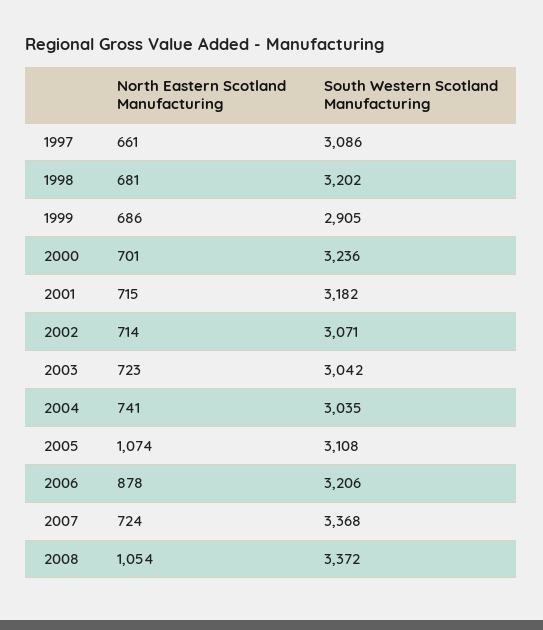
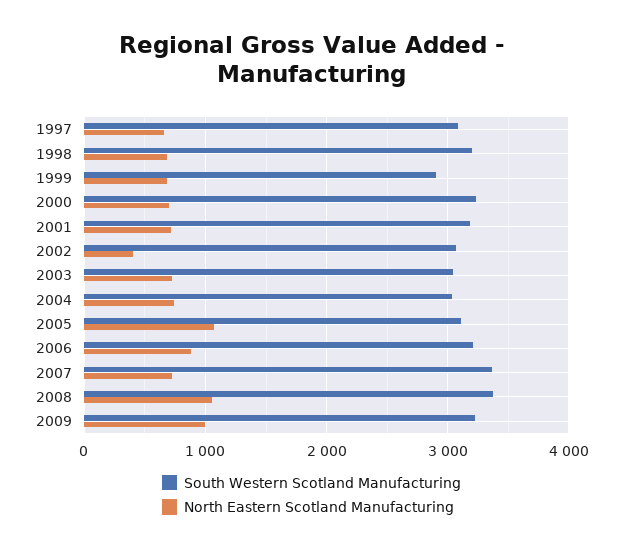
North Eastern Scotland Manufacturing, 2002: 714 -> 400
South Western Scotland Manufacturing, 2009: none -> 3200
North Eastern Scotland Manufacturing, 2009: none -> 1000

